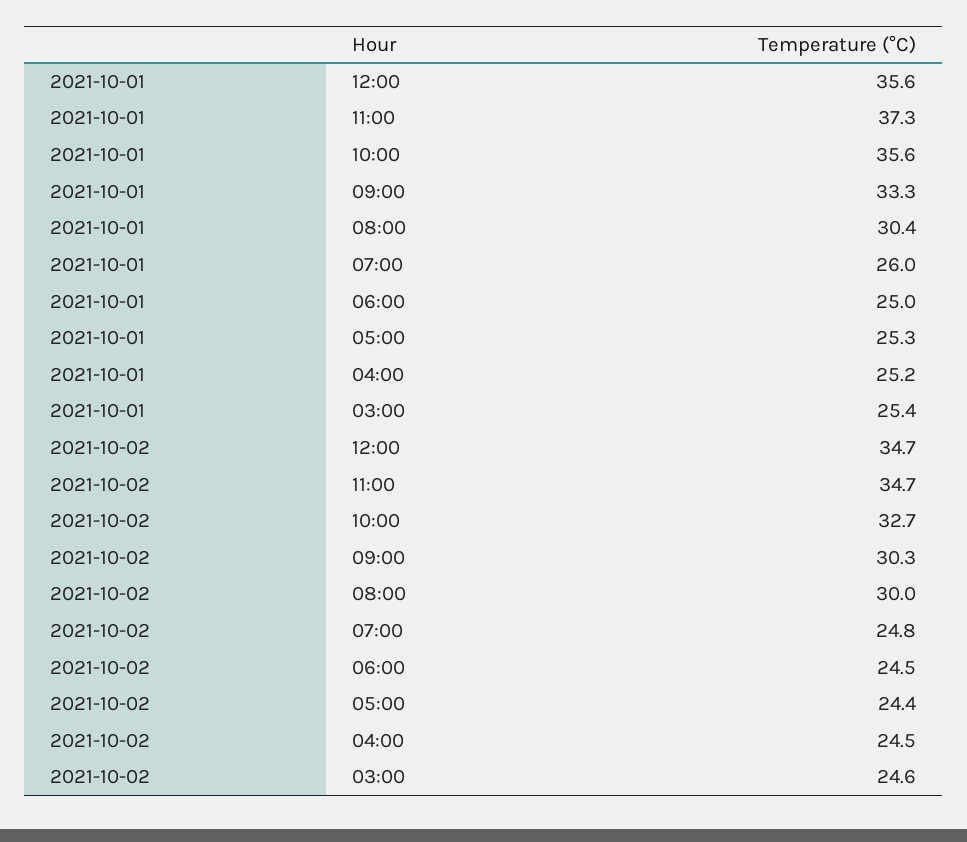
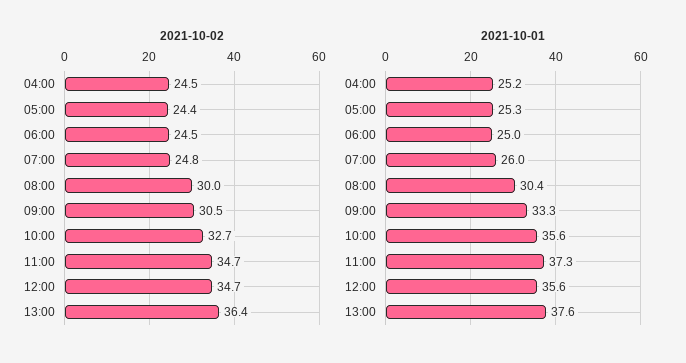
2021-10-01, 03:00: 25.4 -> none
2021-10-02, 09:00: 30.3 -> 30.5
2021-10-02, 03:00: 24.6 -> none
2021-10-02, 13:00: none -> 36.4
2021-10-01, 13:00: none -> 37.6

